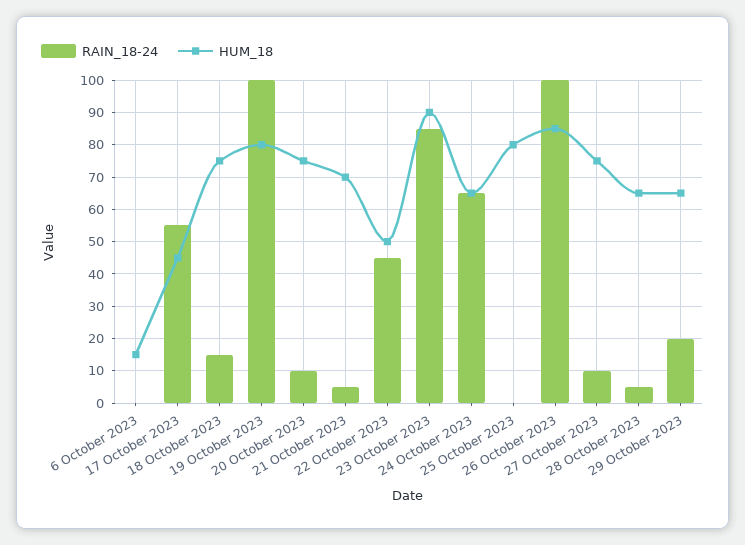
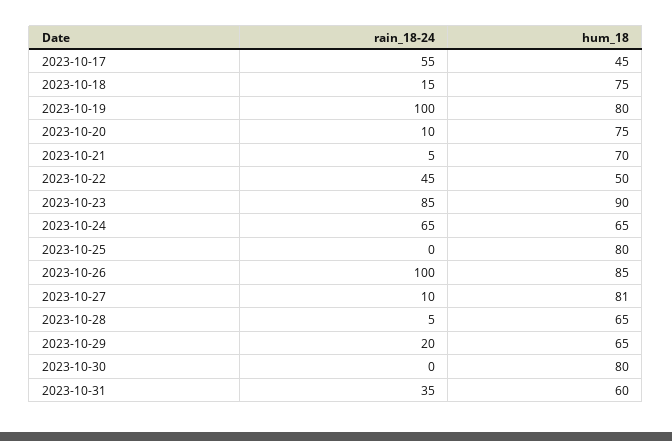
RAIN_18-24, 6 October 2023: 0 -> none
HUM_18, 6 October 2023: 15 -> none
HUM_18, 27 October 2023: 75 -> 81
RAIN_18-24, 2023-10-30: none -> 0
HUM_18, 2023-10-30: none -> 80
RAIN_18-24, 2023-10-31: none -> 35
HUM_18, 2023-10-31: none -> 60

